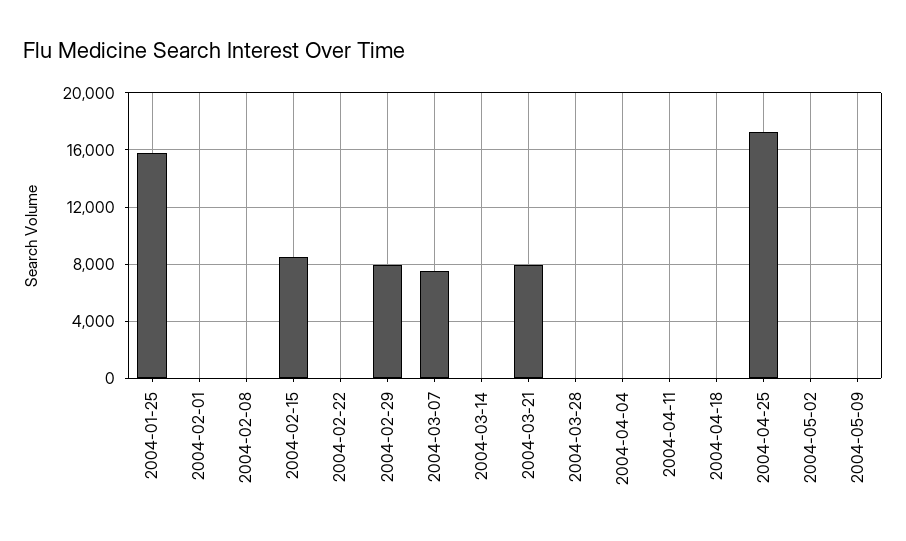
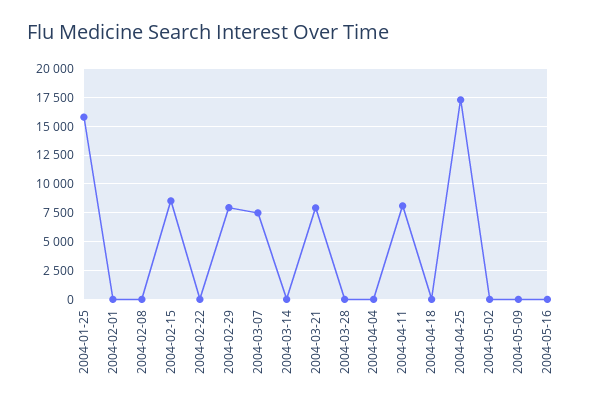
2004-04-11: 0 -> 7500
2004-05-16: none -> 0

